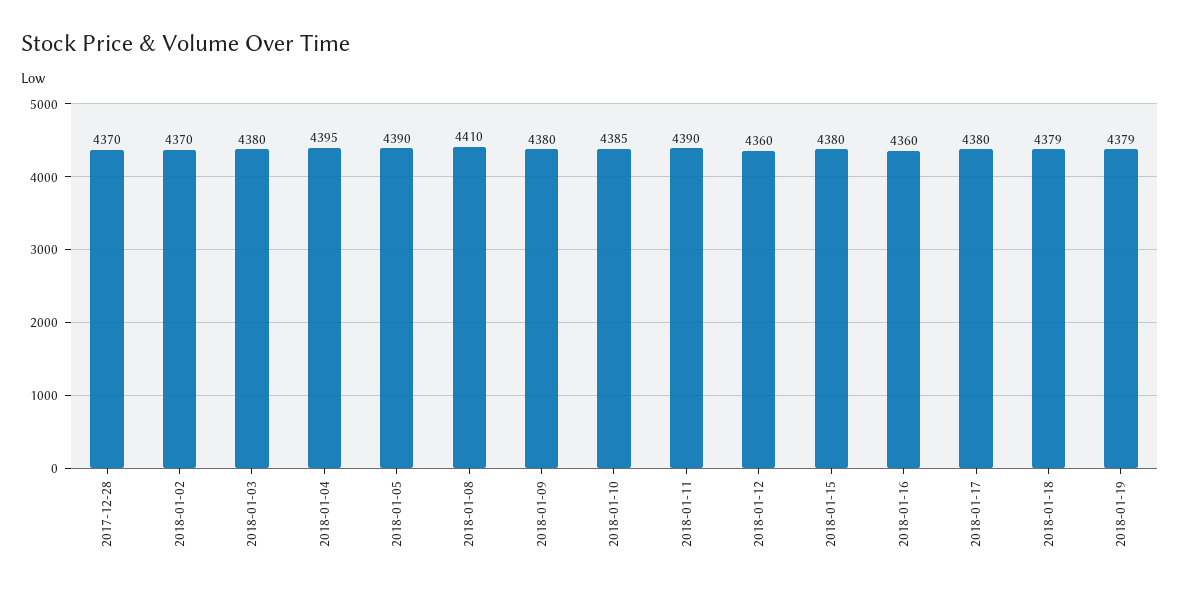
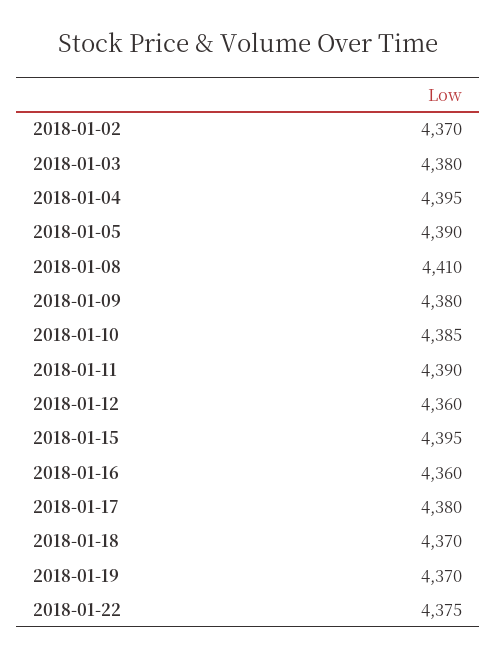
2017-12-28: 4370 -> none
2018-01-15: 4380 -> 4395
2018-01-18: 4379 -> 4370
2018-01-19: 4379 -> 4370
2018-01-22: none -> 4375

